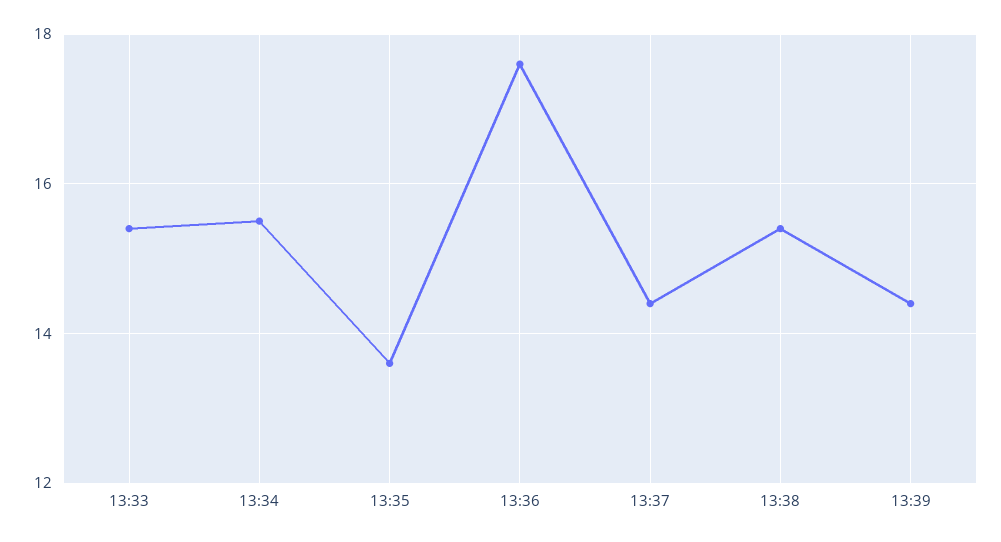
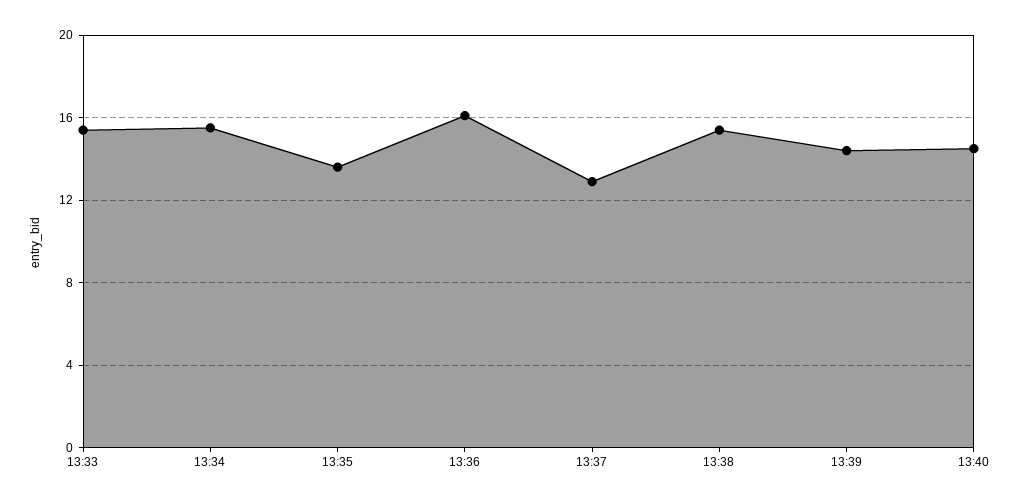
13:36: 17.5 -> 16
13:37: 14.5 -> 13
13:40: none -> 14.5

